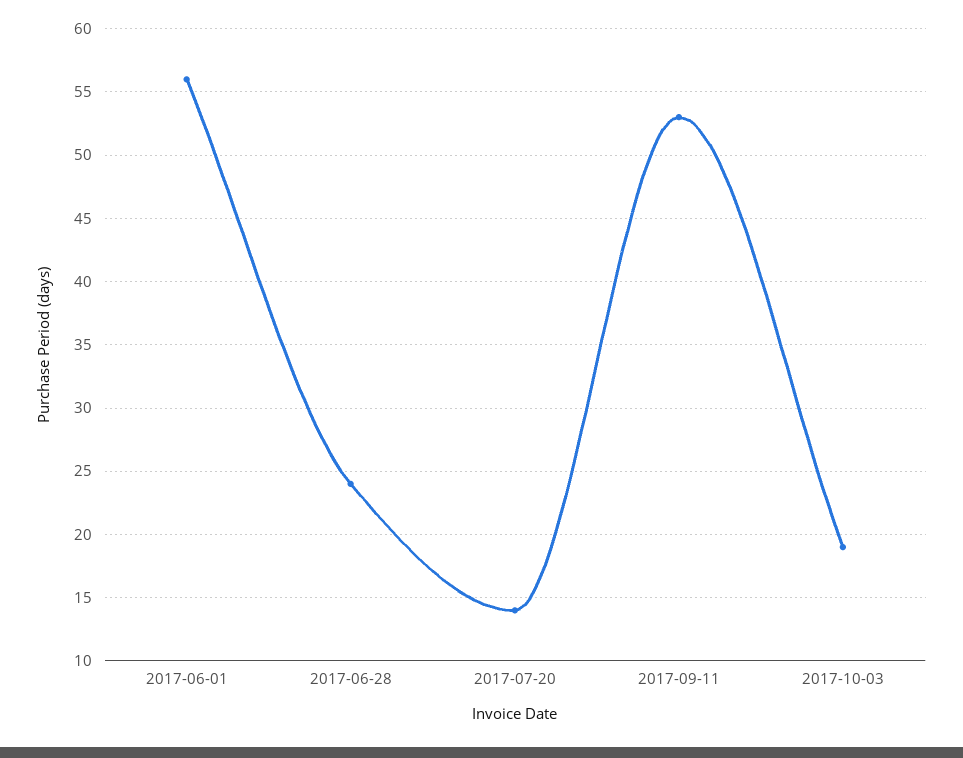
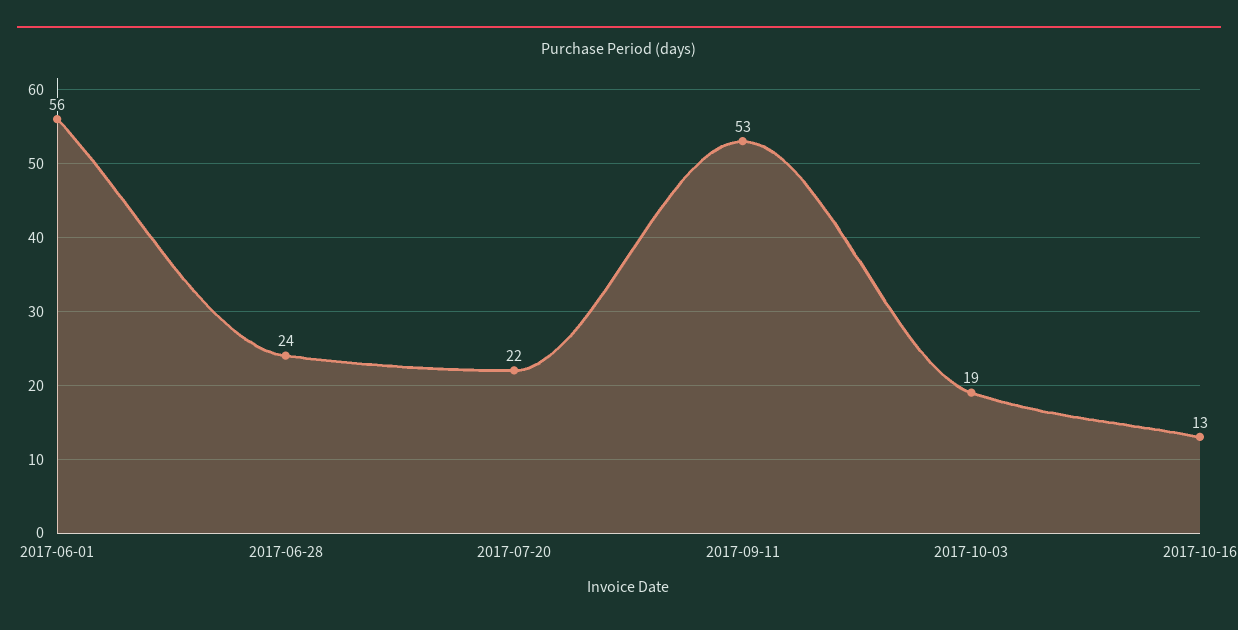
2017-07-20: 14 -> 22
2017-10-16: none -> 13

